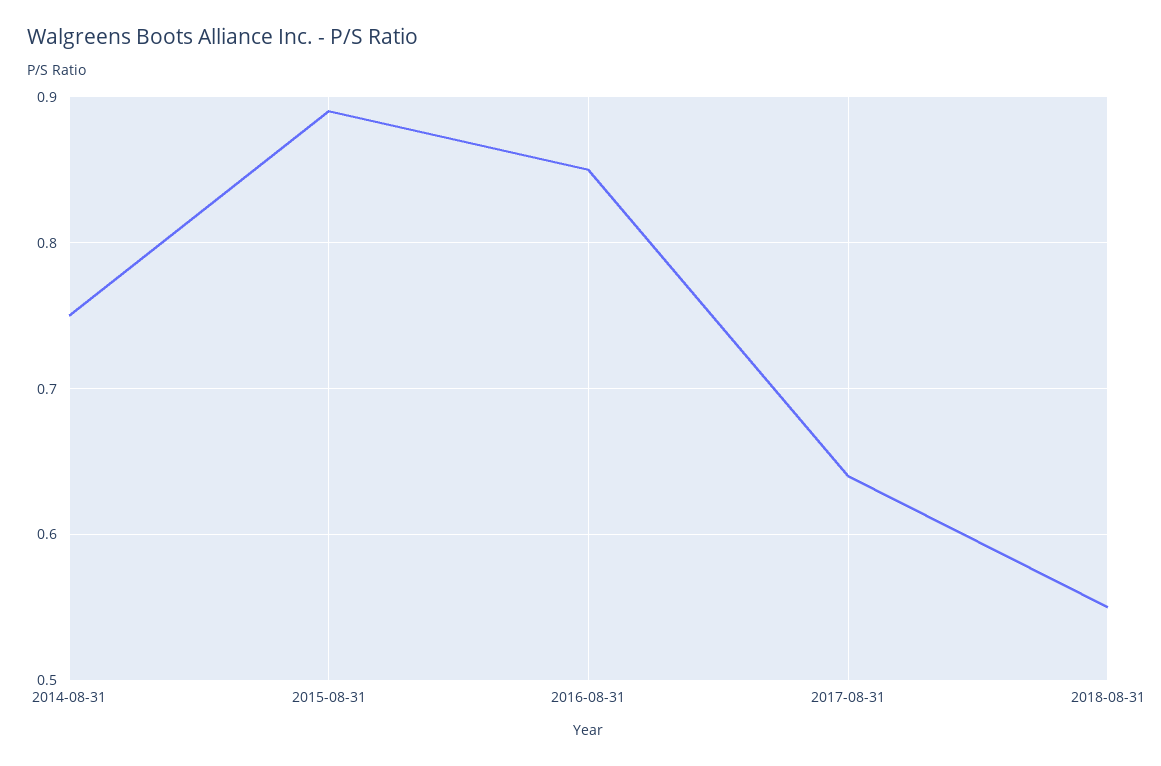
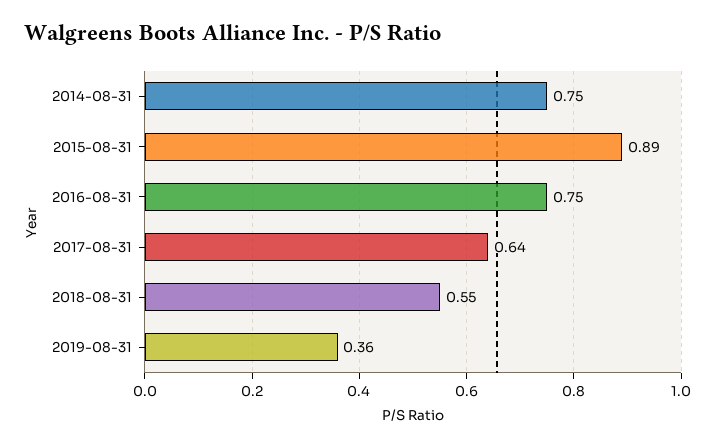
2016-08-31: 0.85 -> 0.75
2019-08-31: none -> 0.36

